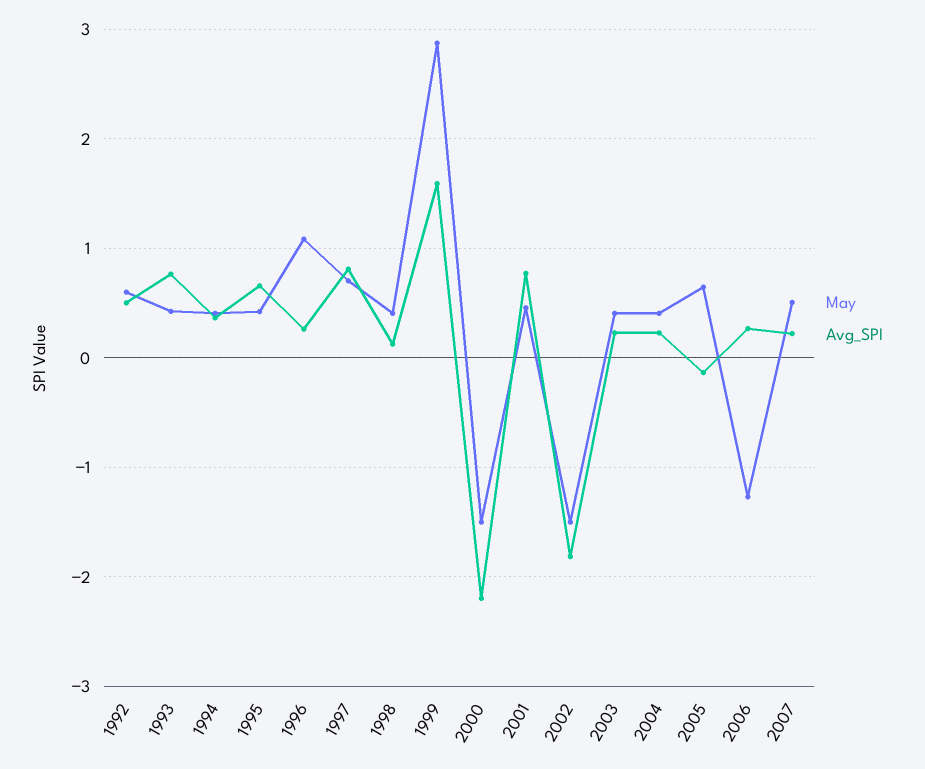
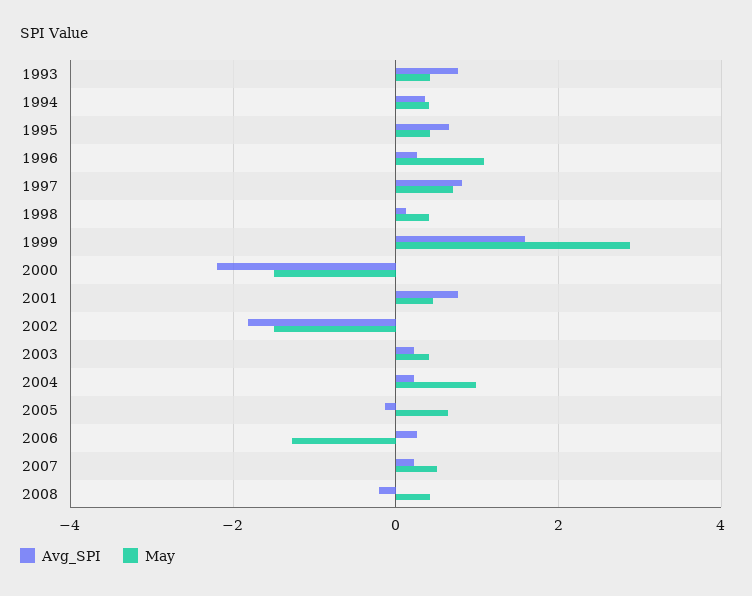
May, 1992: 0.6 -> none
Avg_SPI, 1992: 0.5 -> none
May, 2004: 0.4 -> 1
Avg_SPI, 2008: none -> -0.2
May, 2008: none -> 0.4

